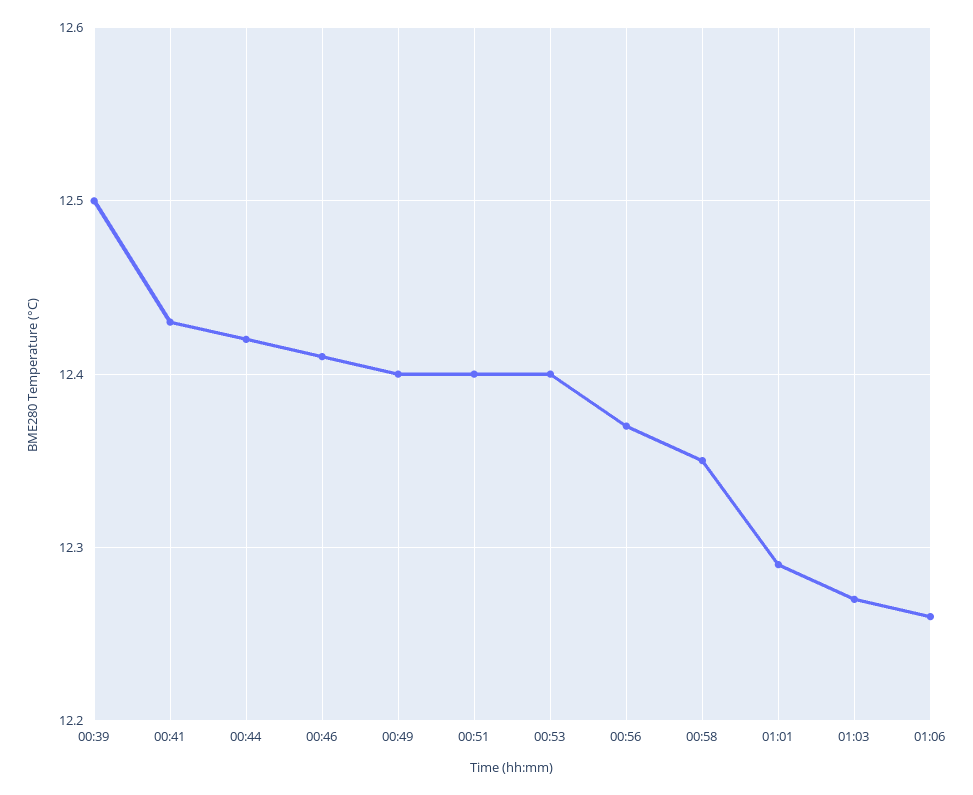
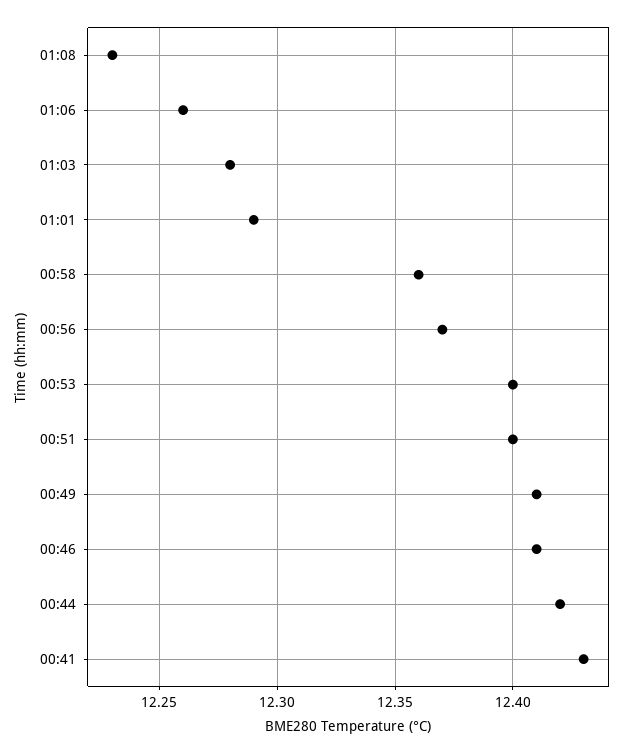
00:39: 12.5 -> none
00:49: 12.4 -> 12.41
00:58: 12.35 -> 12.36
01:03: 12.27 -> 12.28
01:08: none -> 12.23

